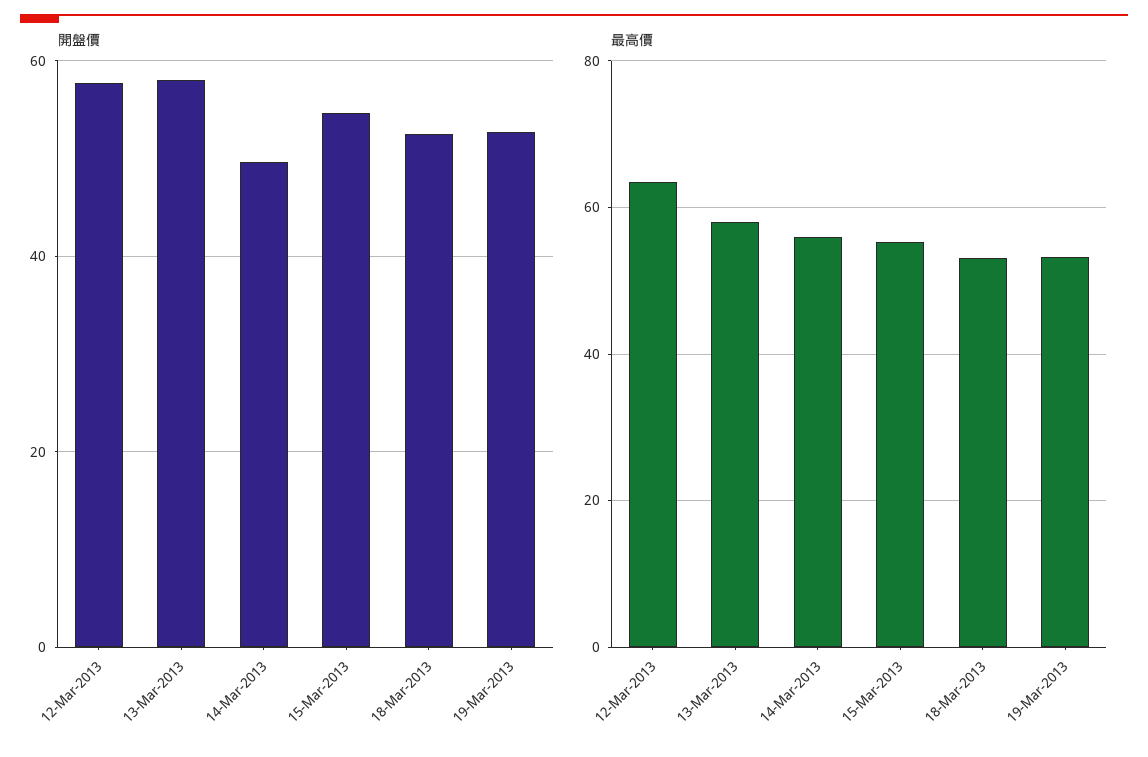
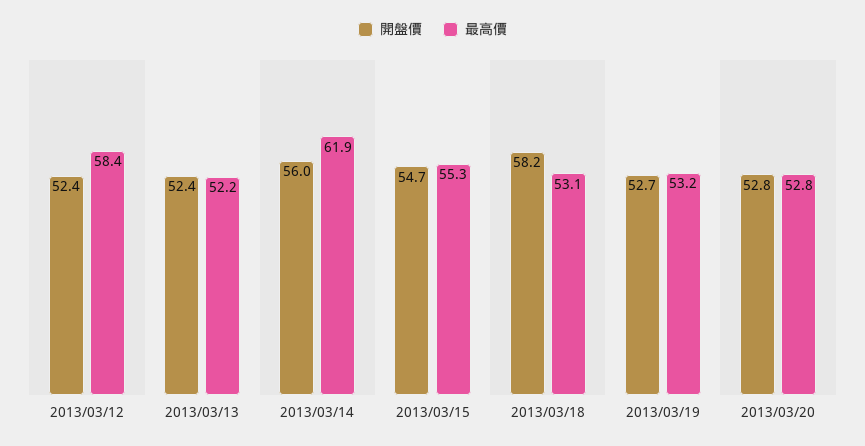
開盤價, 12-Mar-2013: 58 -> 52.4
開盤價, 13-Mar-2013: 58 -> 52.4
開盤價, 14-Mar-2013: 50 -> 56
開盤價, 18-Mar-2013: 52 -> 58.2
最高價, 12-Mar-2013: 64 -> 58.4
最高價, 13-Mar-2013: 58 -> 52.2
最高價, 14-Mar-2013: 56 -> 61.9
開盤價, 2013/03/20: none -> 52.8
最高價, 2013/03/20: none -> 52.8

